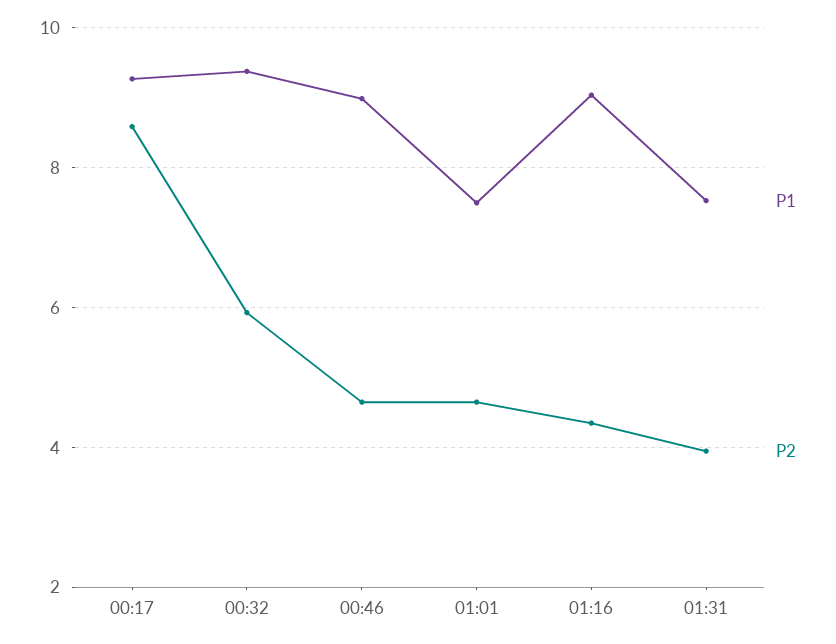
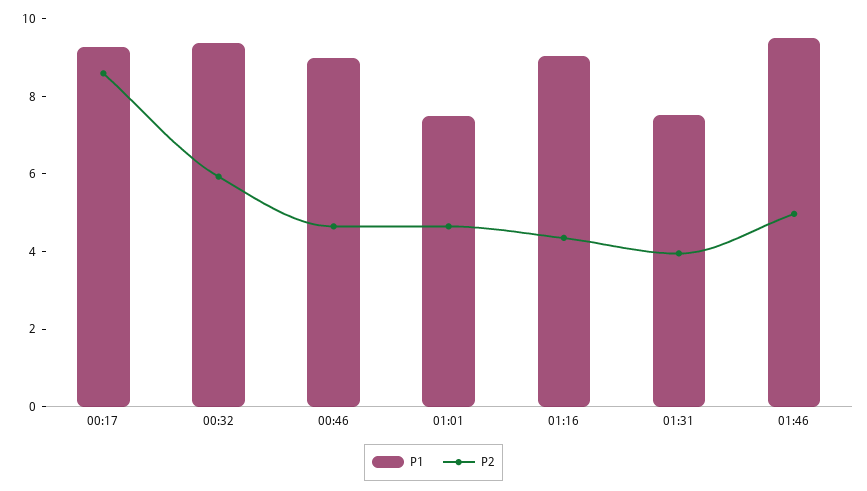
P1, 01:46: none -> 9.5
P2, 01:46: none -> 5

